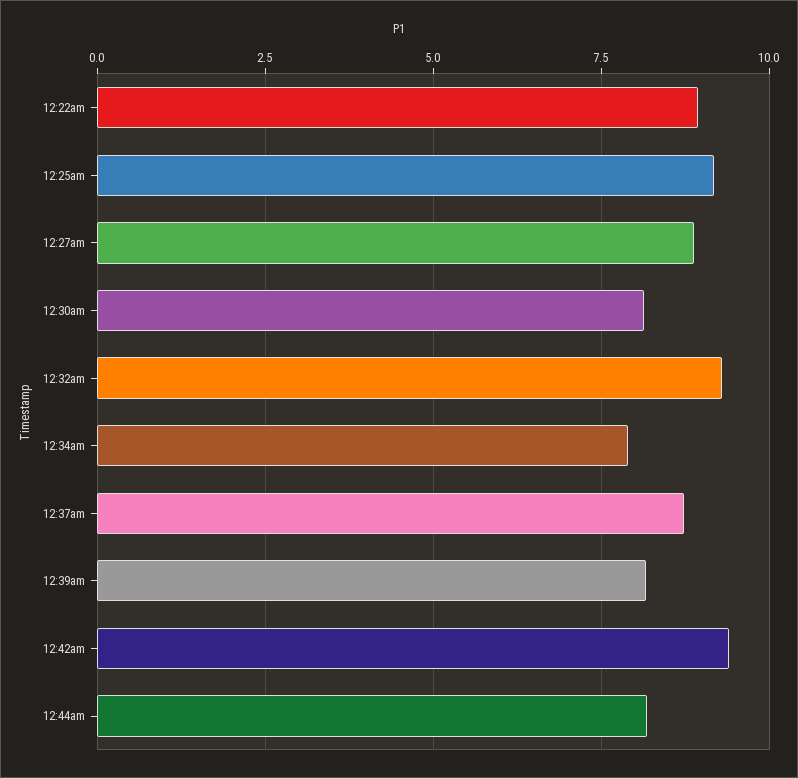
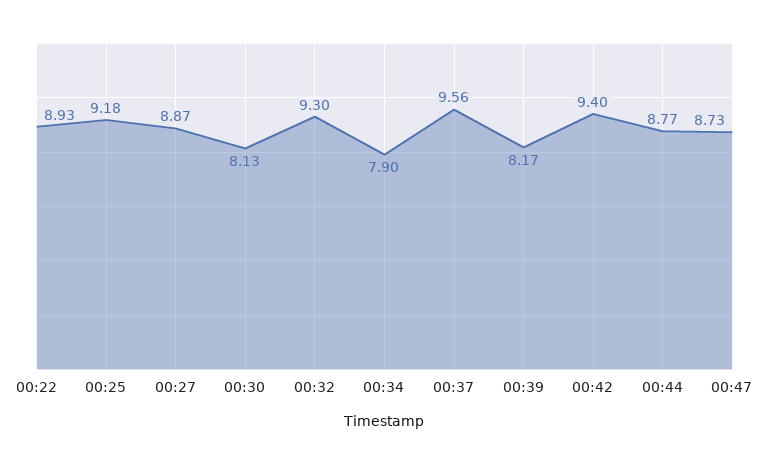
12:37am: 8.75 -> 9.56
12:44am: 8.25 -> 8.77
00:47: none -> 8.73

